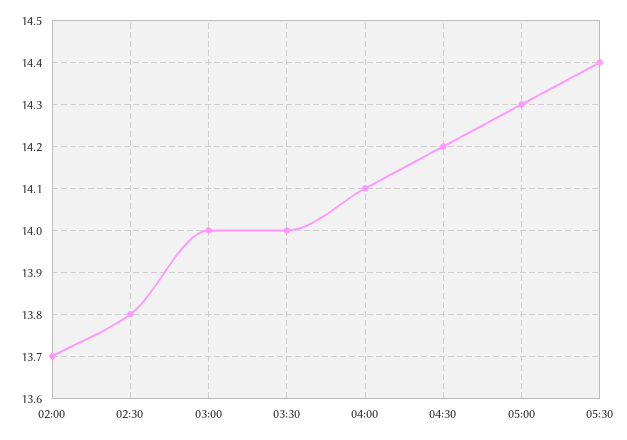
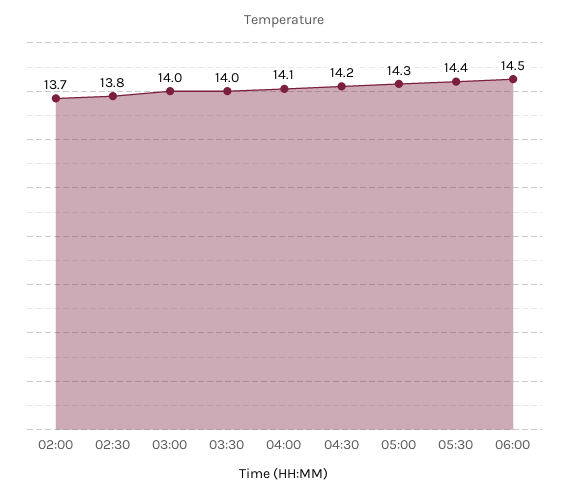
06:00: none -> 14.5

